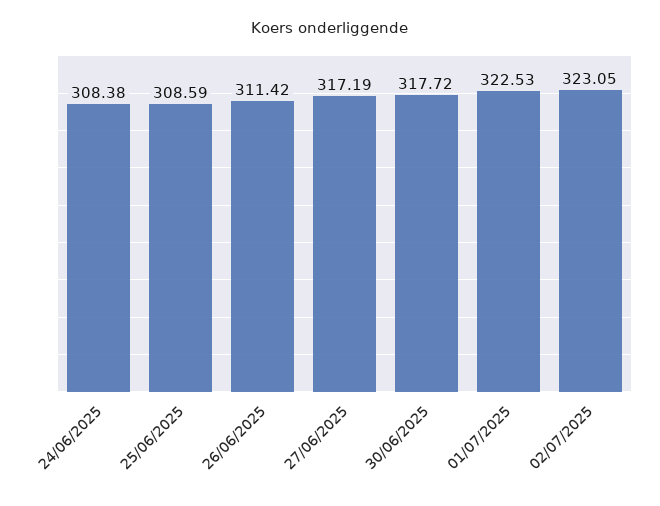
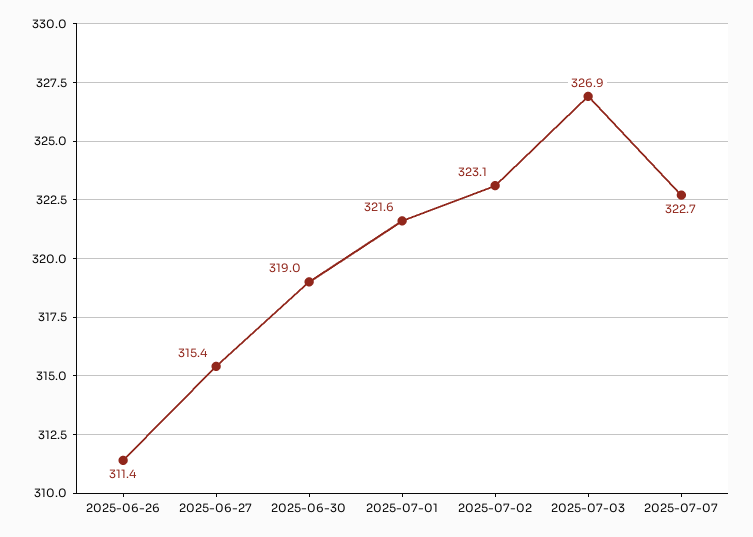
24/06/2025: 308.38 -> none
25/06/2025: 308.59 -> none
27/06/2025: 317.19 -> 315.4
30/06/2025: 317.72 -> 319
01/07/2025: 322.53 -> 321.6
2025-07-03: none -> 326.9
2025-07-07: none -> 322.7

